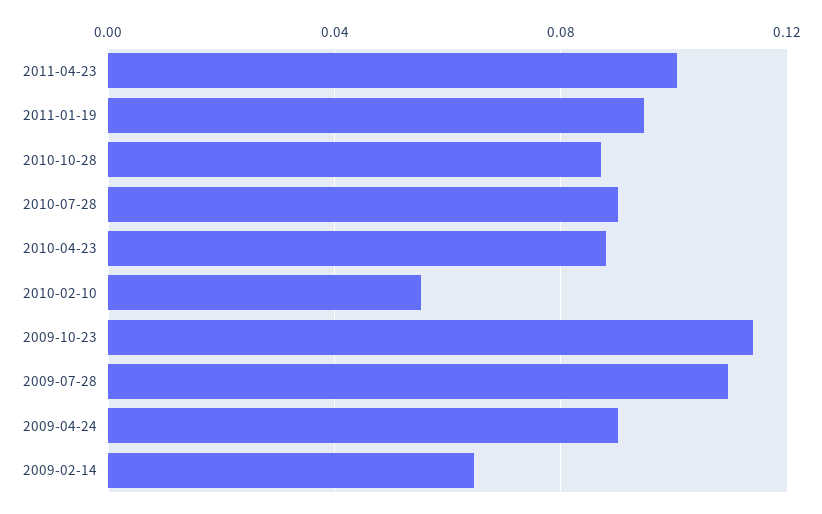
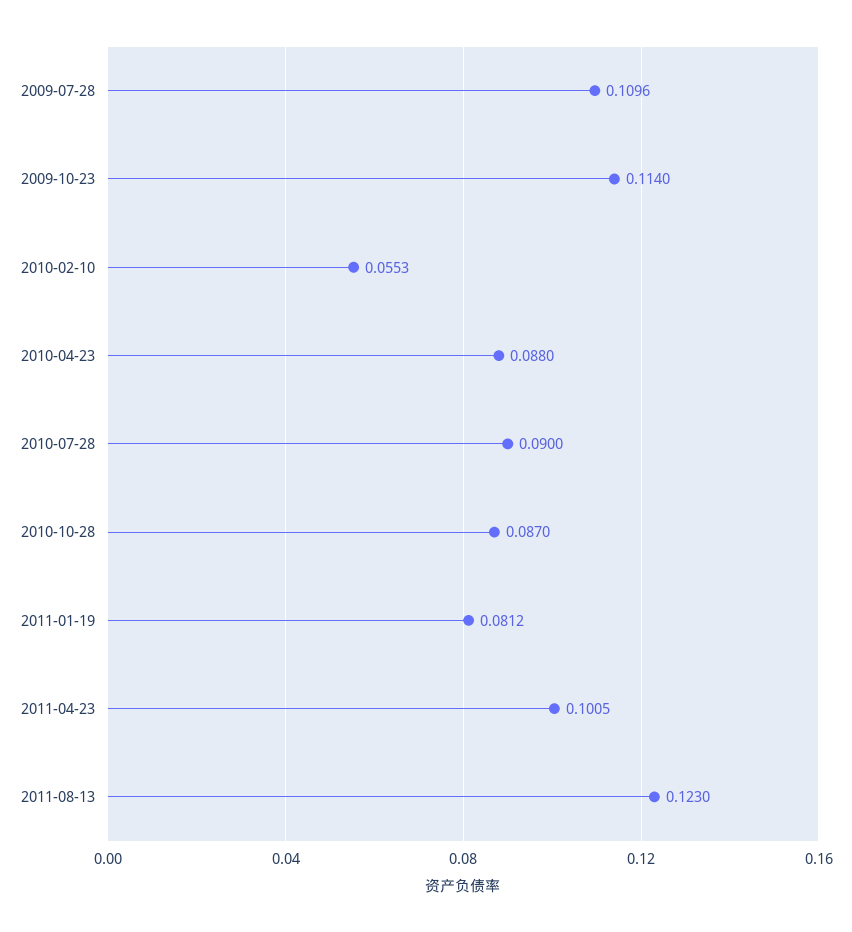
2011-01-19: 0.095 -> 0.0812
2009-04-24: 0.09 -> none
2009-02-14: 0.065 -> none
2011-08-13: none -> 0.123

